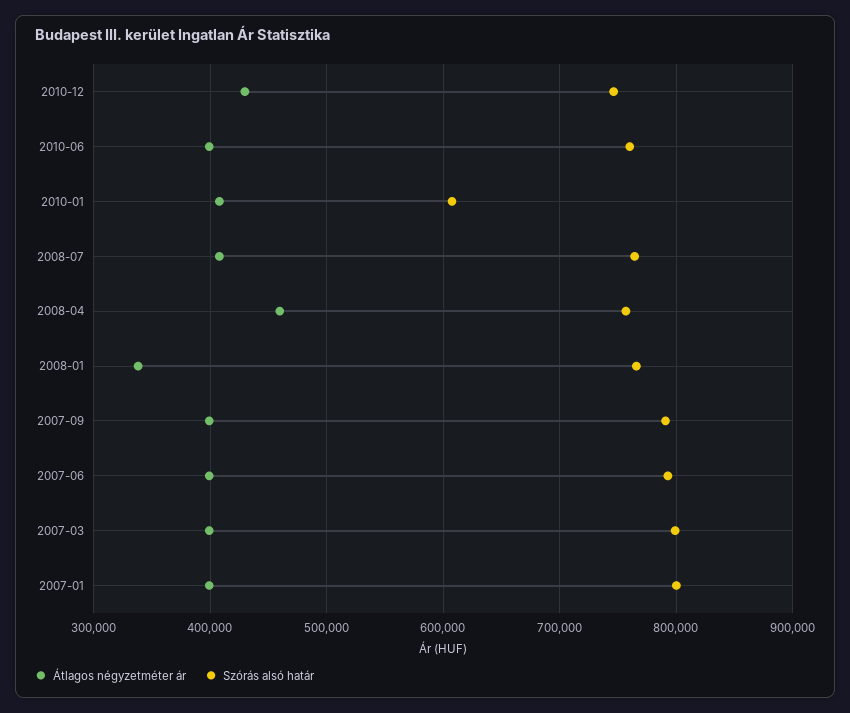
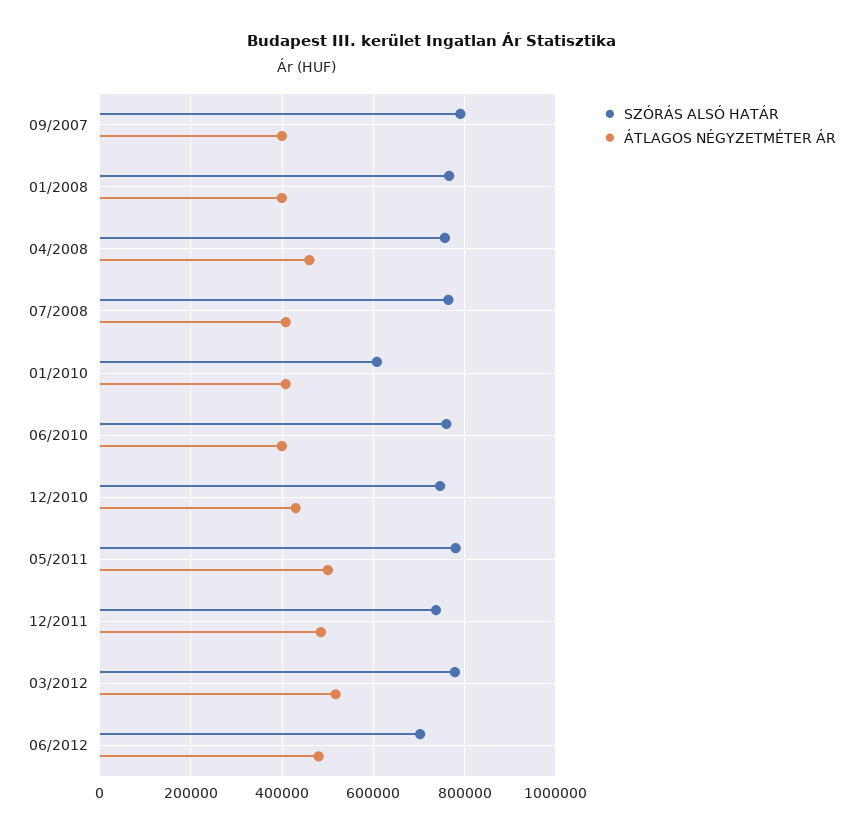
Átlagos négyzetméter ár, 2008-01: 340000 -> 400000
Átlagos négyzetméter ár, 2007-06: 400000 -> none
Szórás alsó határ, 2007-06: 790000 -> none
Átlagos négyzetméter ár, 2007-03: 400000 -> none
Szórás alsó határ, 2007-03: 800000 -> none
Átlagos négyzetméter ár, 2007-01: 400000 -> none
Szórás alsó határ, 2007-01: 800000 -> none
Szórás alsó határ, 05/2011: none -> 780000
Átlagos négyzetméter ár, 05/2011: none -> 500000
Szórás alsó határ, 12/2011: none -> 740000
Átlagos négyzetméter ár, 12/2011: none -> 480000
Szórás alsó határ, 03/2012: none -> 780000
Átlagos négyzetméter ár, 03/2012: none -> 520000
Szórás alsó határ, 06/2012: none -> 700000
Átlagos négyzetméter ár, 06/2012: none -> 480000

